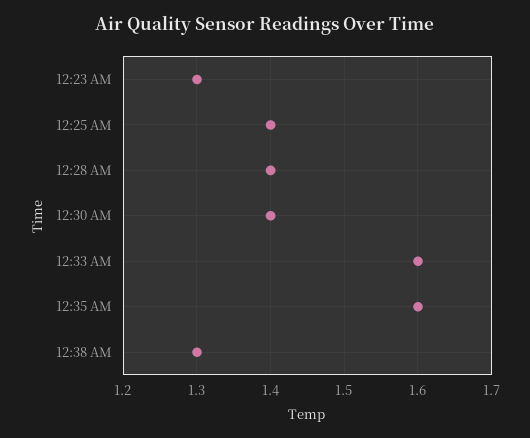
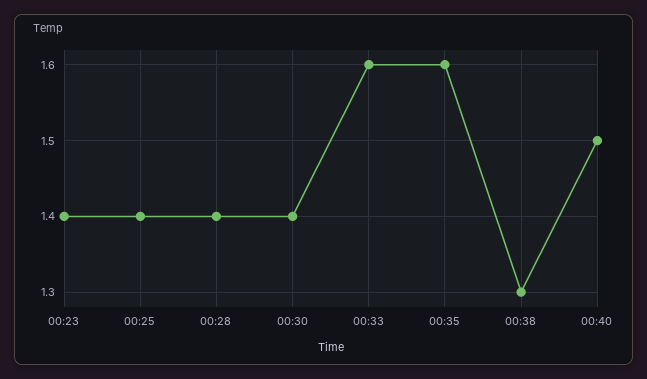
12:23 AM: 1.3 -> 1.4
00:40: none -> 1.5

